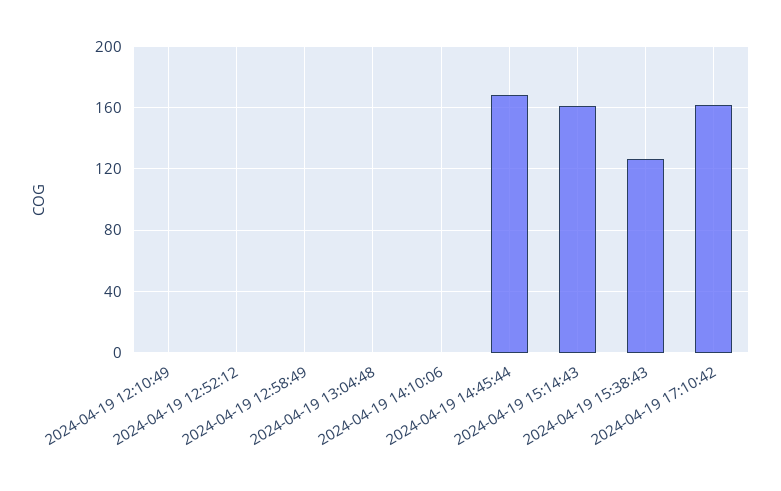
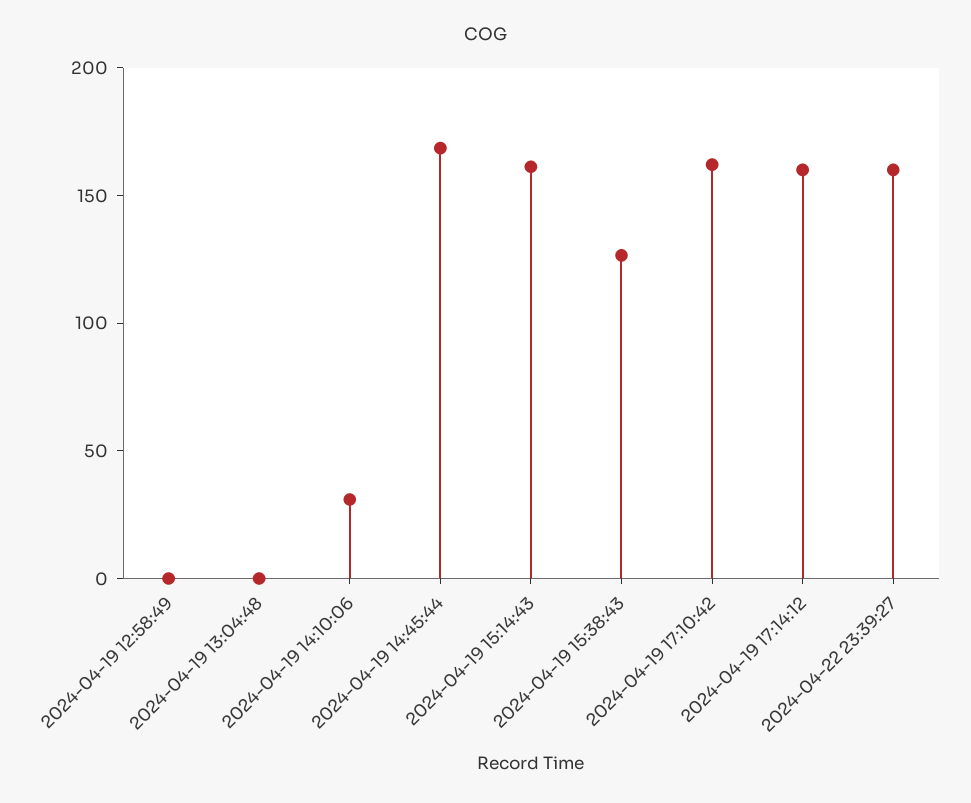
2024-04-19 12:10:49: 0 -> none
2024-04-19 12:52:12: 0 -> none
2024-04-19 14:10:06: 0 -> 30
2024-04-19 17:14:12: none -> 160
2024-04-22 23:39:27: none -> 160

